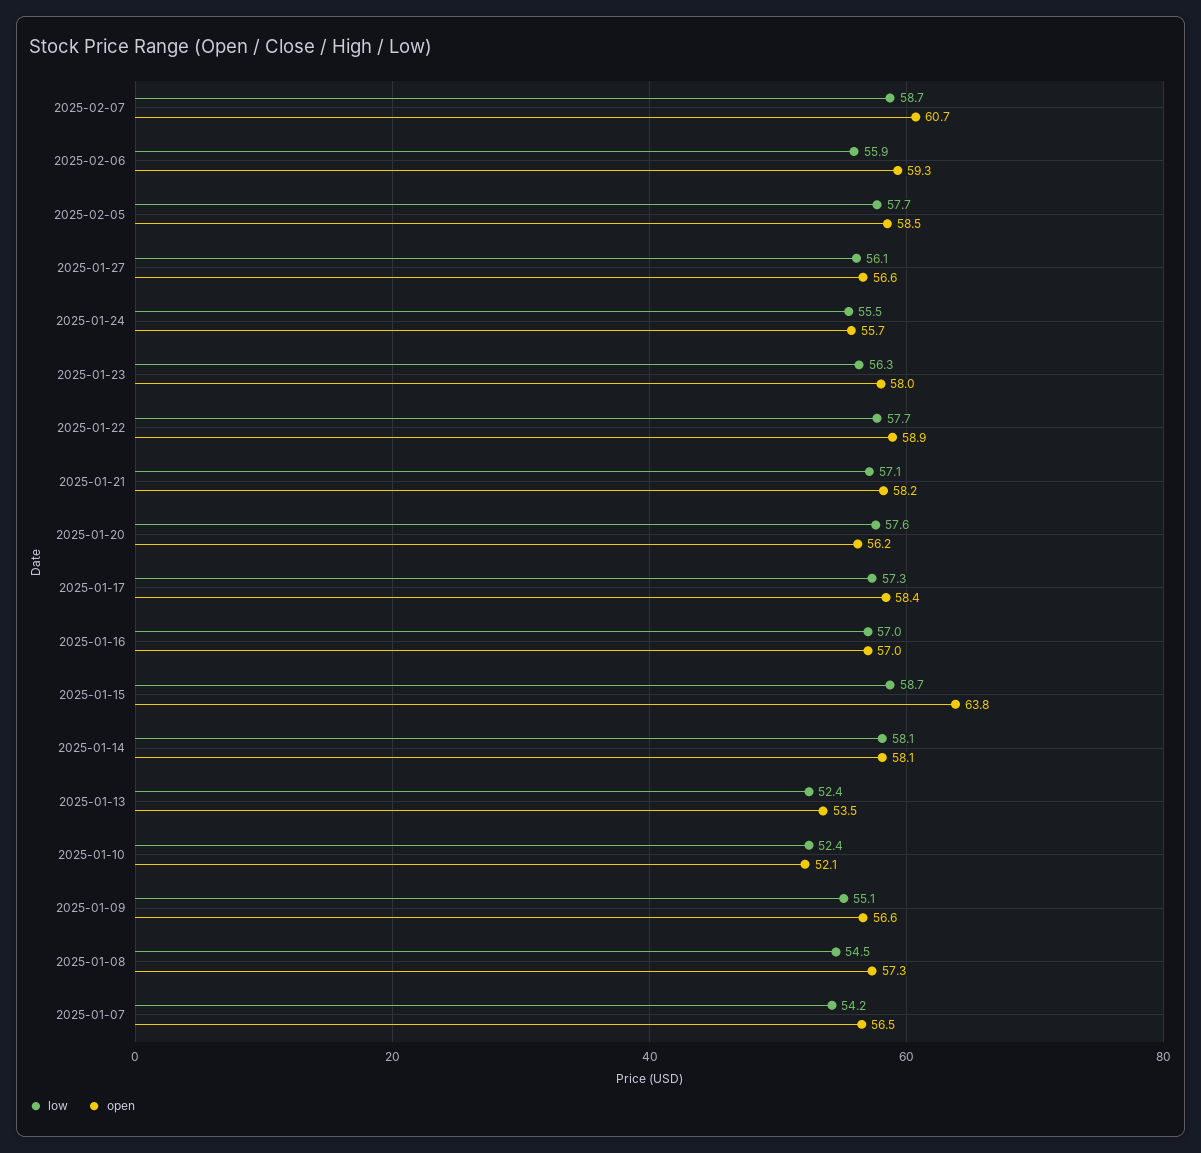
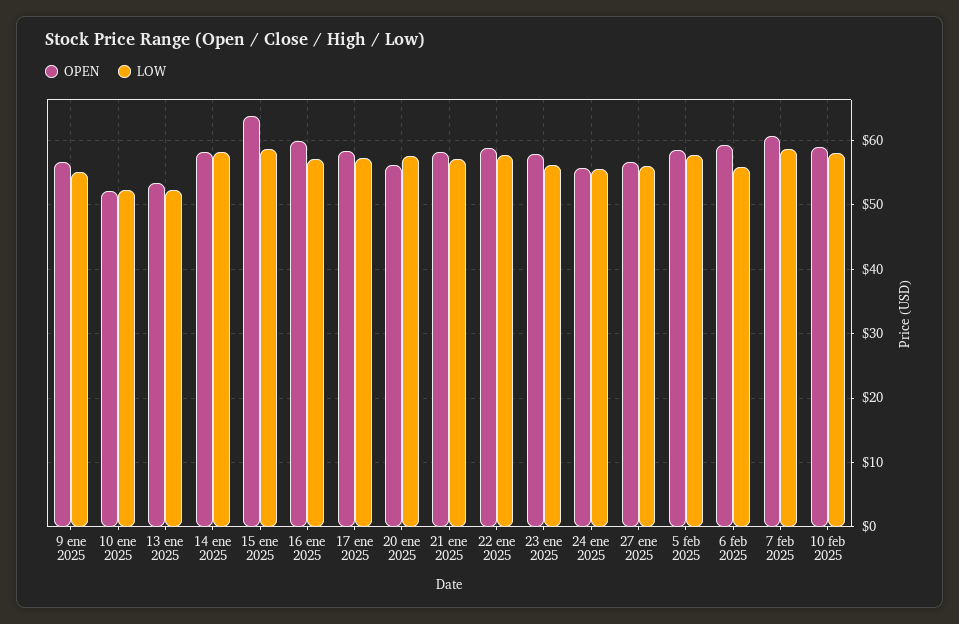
open, 2025-01-16: 57 -> 60
low, 2025-01-08: 54.5 -> none
open, 2025-01-08: 57.3 -> none
low, 2025-01-07: 54.2 -> none
open, 2025-01-07: 56.5 -> none
open, 10 feb 2025: none -> 59
low, 10 feb 2025: none -> 58

